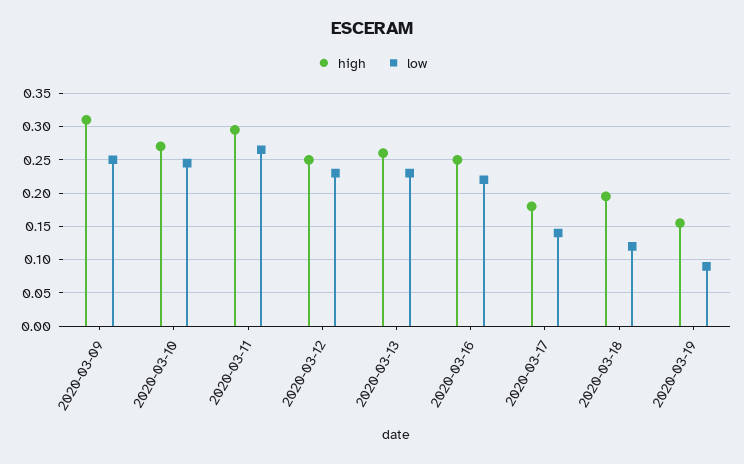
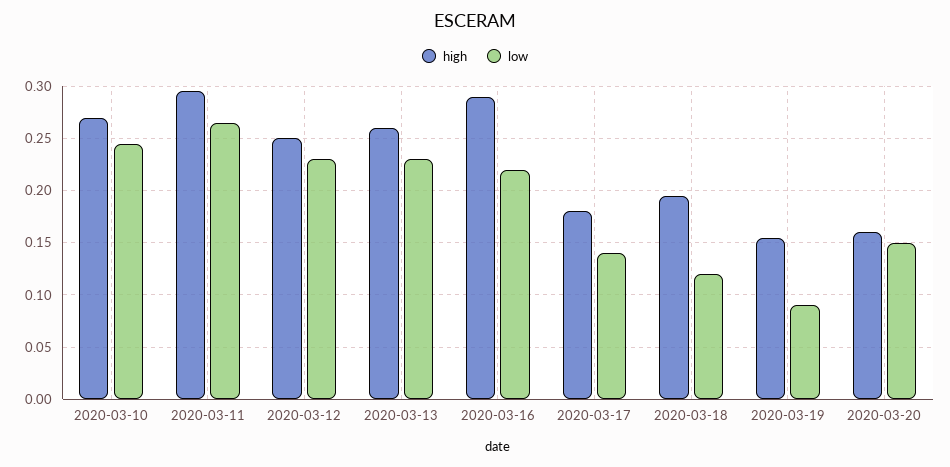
high, 2020-03-09: 0.31 -> none
low, 2020-03-09: 0.25 -> none
high, 2020-03-16: 0.25 -> 0.29
high, 2020-03-20: none -> 0.16
low, 2020-03-20: none -> 0.15

